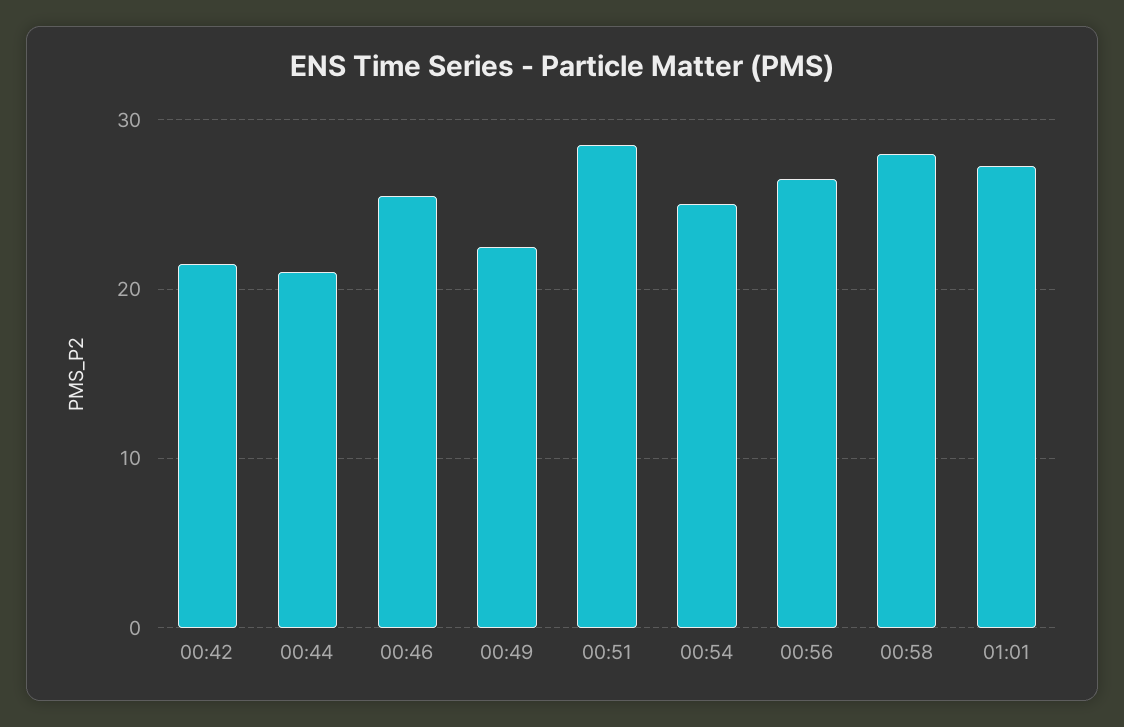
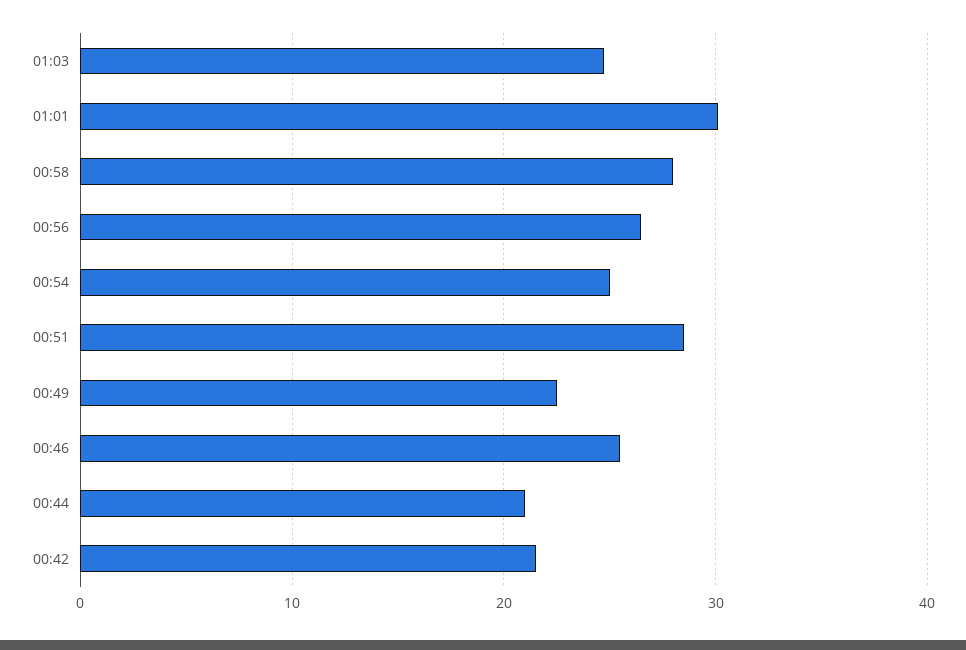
01:01: 27 -> 30
01:03: none -> 25

